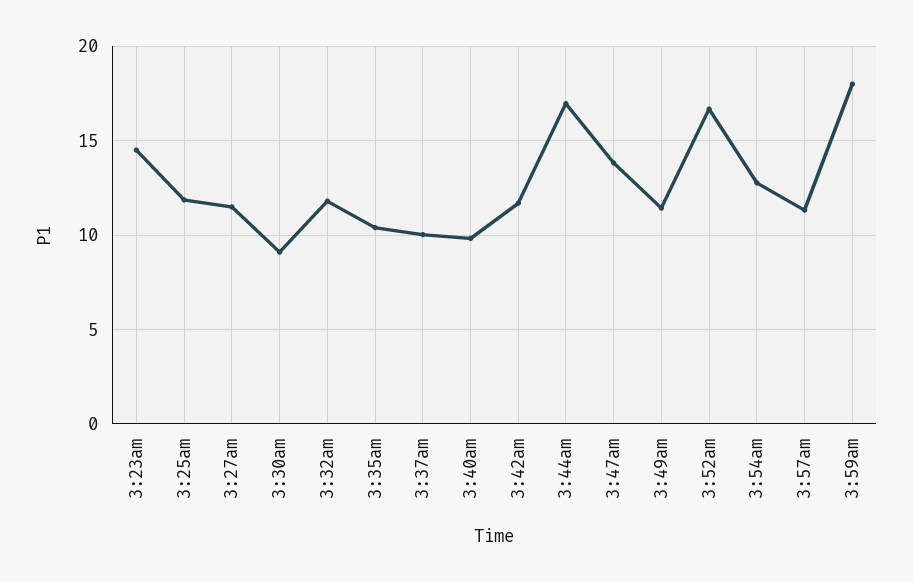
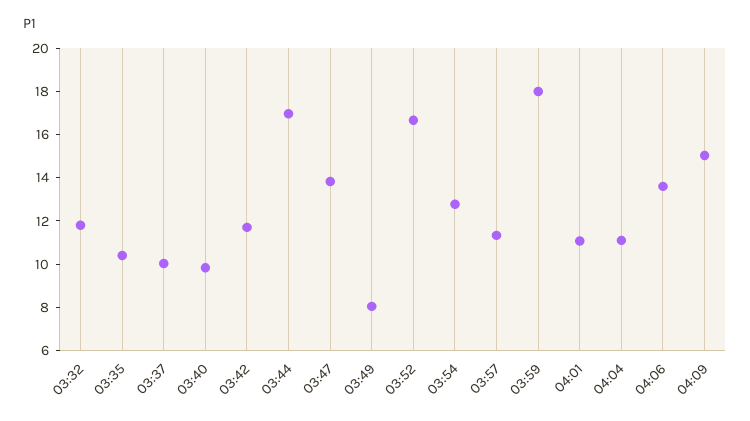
3:23am: 14.5 -> none
3:25am: 12 -> none
3:27am: 11.5 -> none
3:30am: 9 -> none
3:49am: 11.5 -> 8
04:01: none -> 11
04:04: none -> 11
04:06: none -> 13.5
04:09: none -> 15

